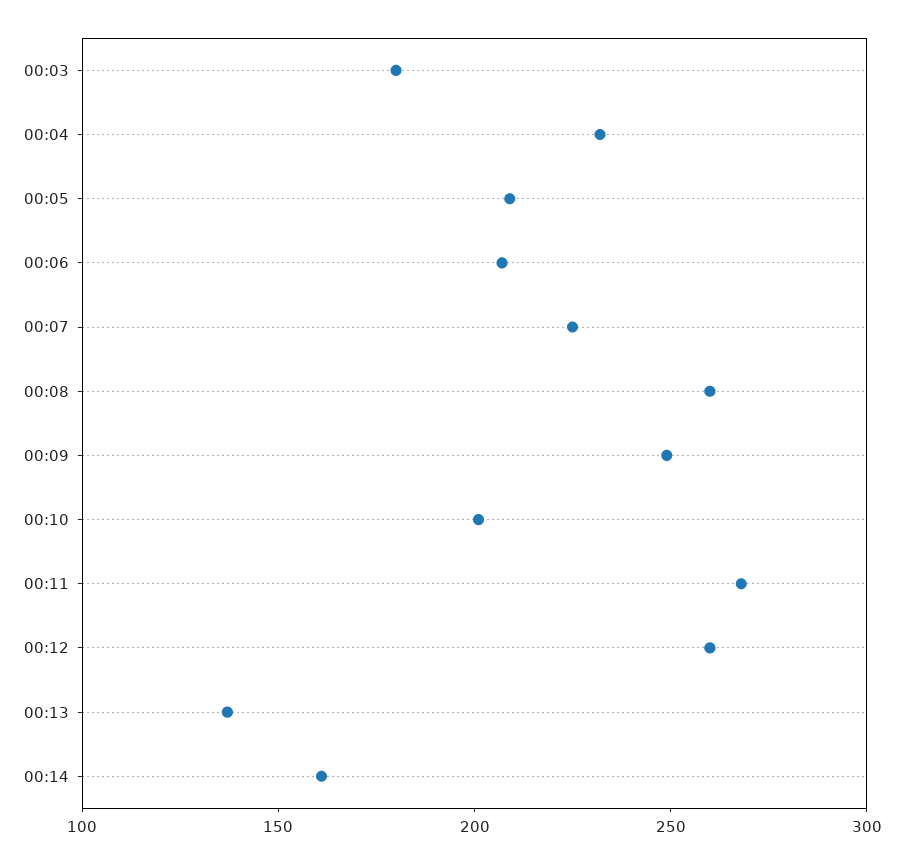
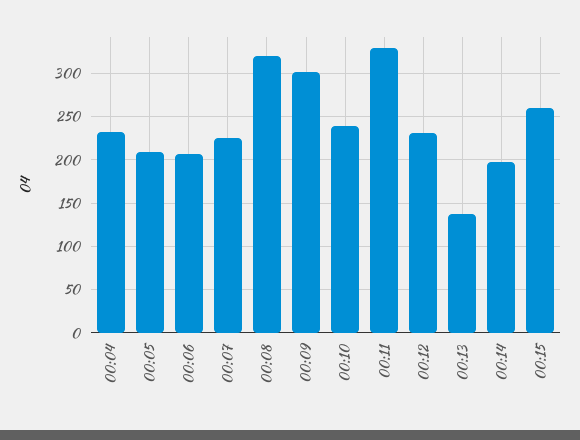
00:03: 180 -> none
00:08: 260 -> 320
00:09: 250 -> 300
00:10: 200 -> 240
00:11: 270 -> 330
00:12: 260 -> 230
00:14: 160 -> 200
00:15: none -> 260

